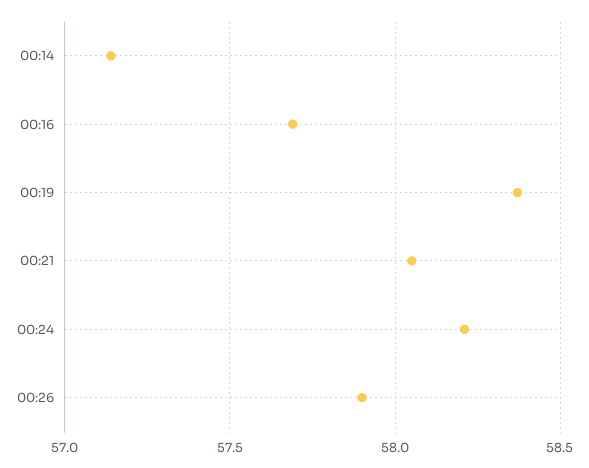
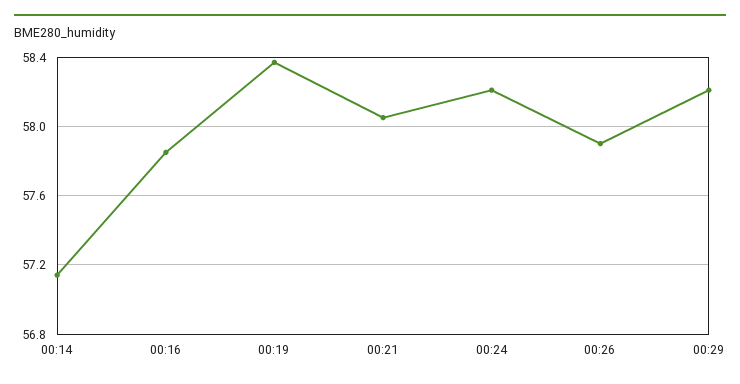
00:16: 57.7 -> 57.85
00:29: none -> 58.2

